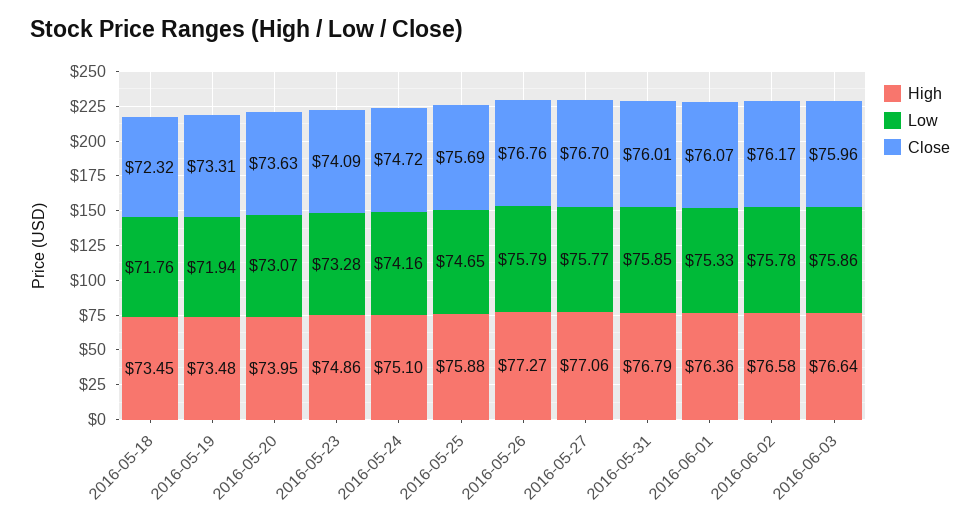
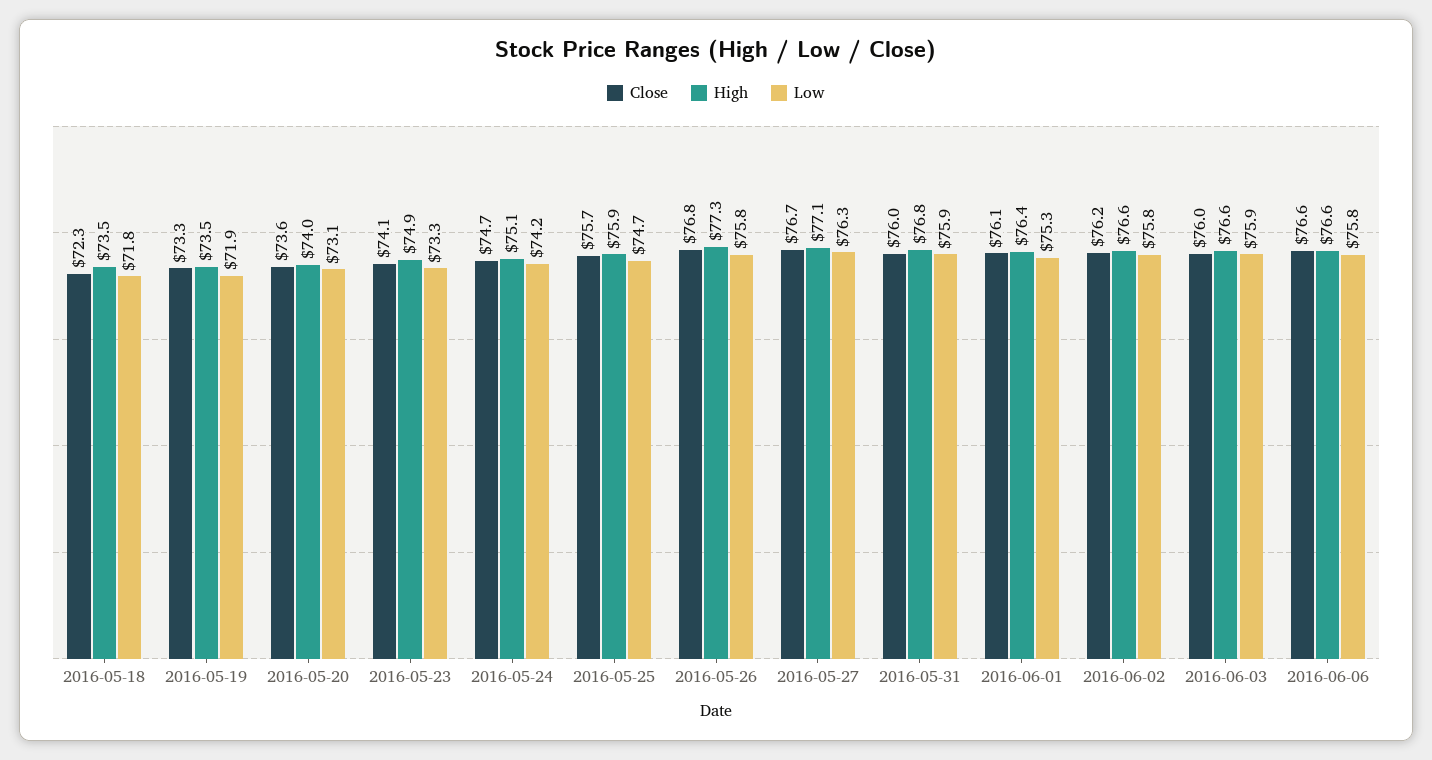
Low, 2016-05-27: 75.77 -> 76.3
Close, 2016-06-06: none -> 76.6
High, 2016-06-06: none -> 76.6
Low, 2016-06-06: none -> 75.8

